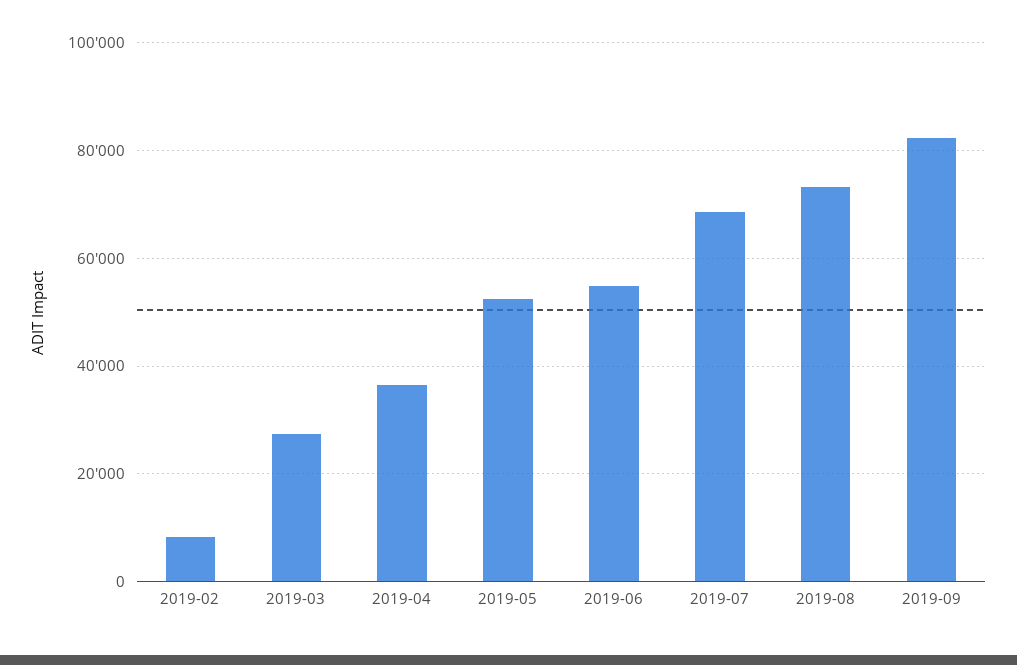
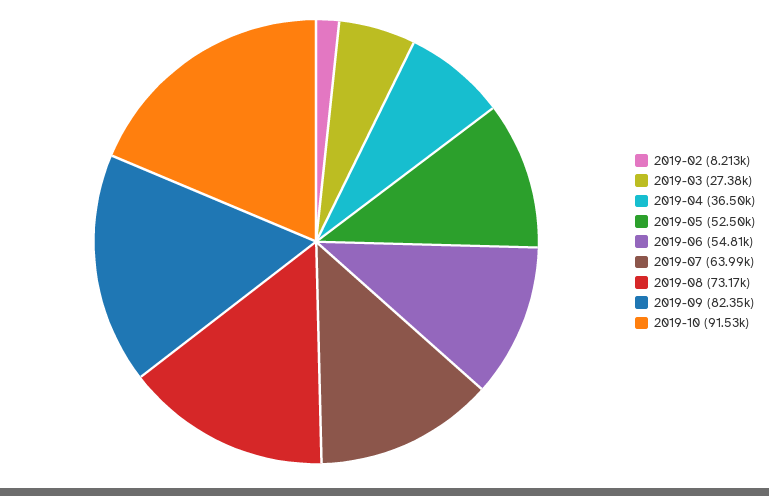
2019-07: 68000 -> 63990
2019-10: none -> 91530

